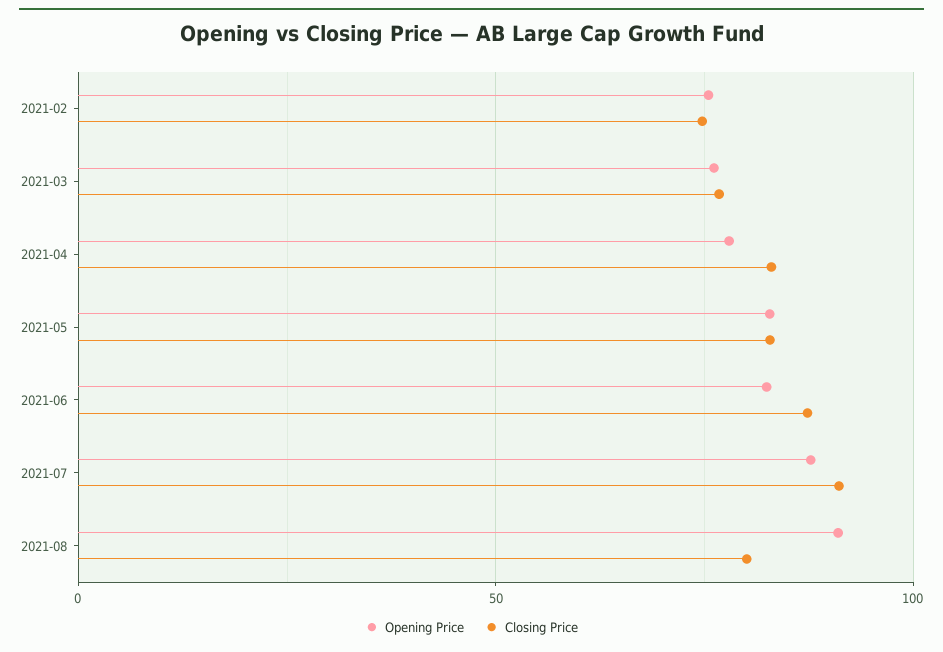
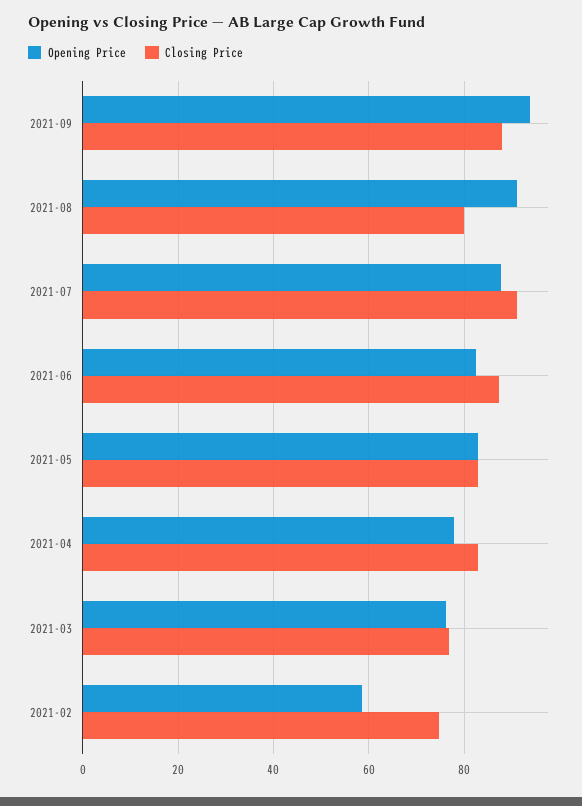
Opening Price, 2021-02: 75 -> 58
Opening Price, 2021-09: none -> 94
Closing Price, 2021-09: none -> 88

